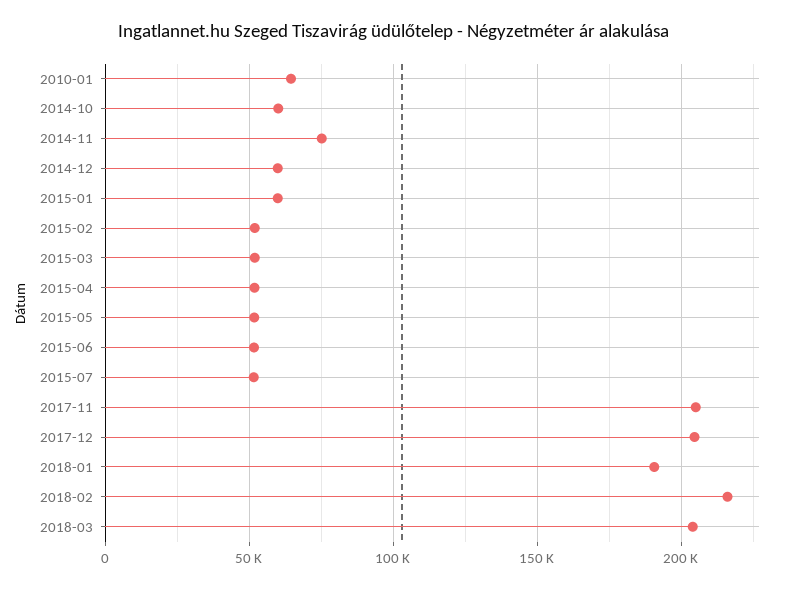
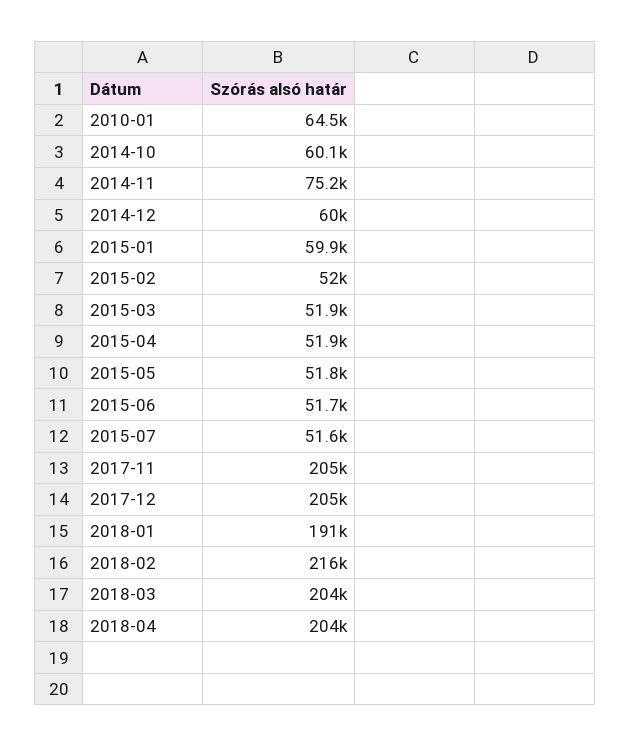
2018-04: none -> 204000

